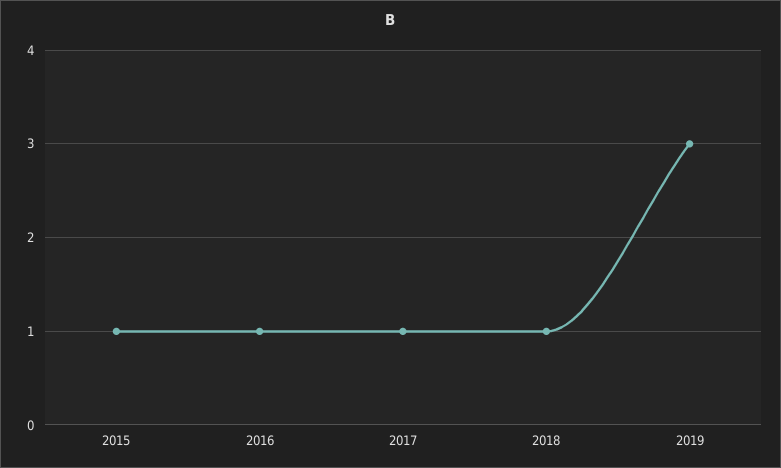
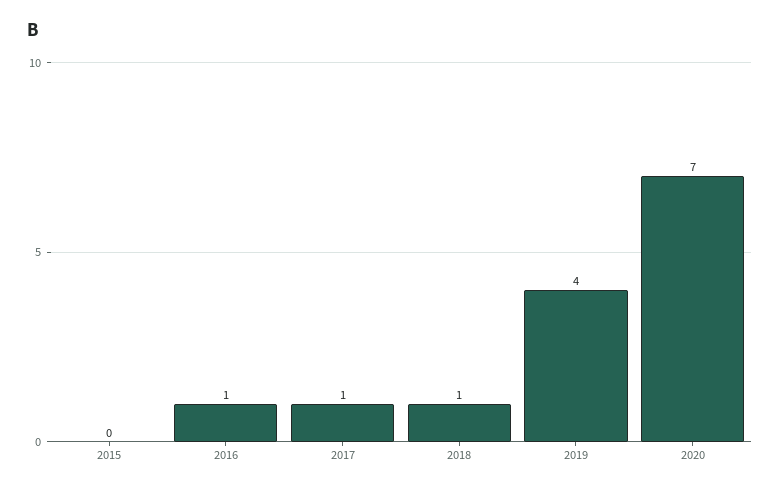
2015: 1 -> 0
2019: 3 -> 4
2020: none -> 7

